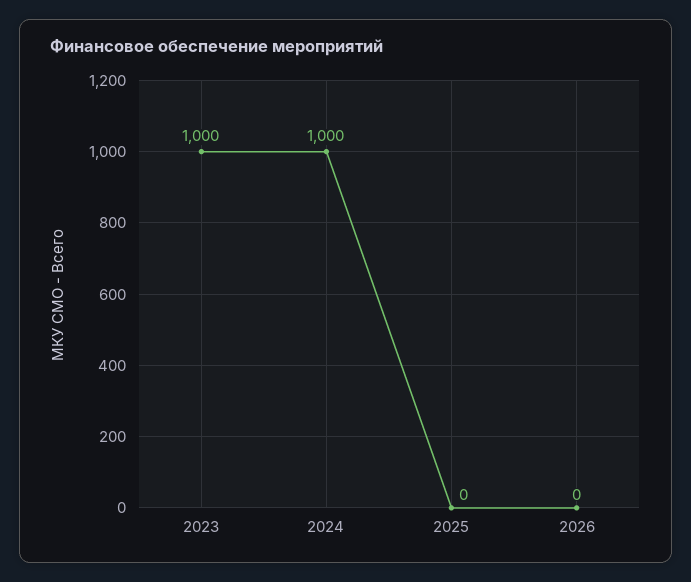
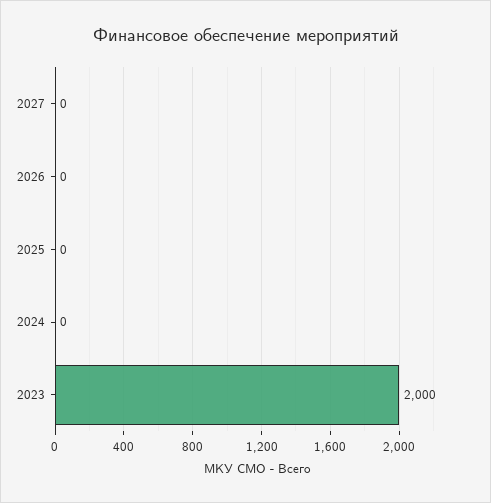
2023: 1000 -> 2000
2024: 1000 -> 0
2027: none -> 0

